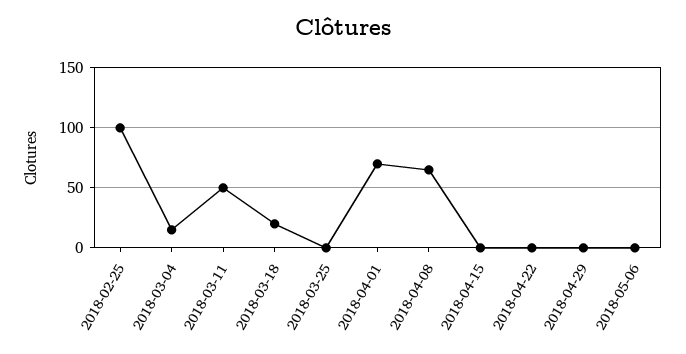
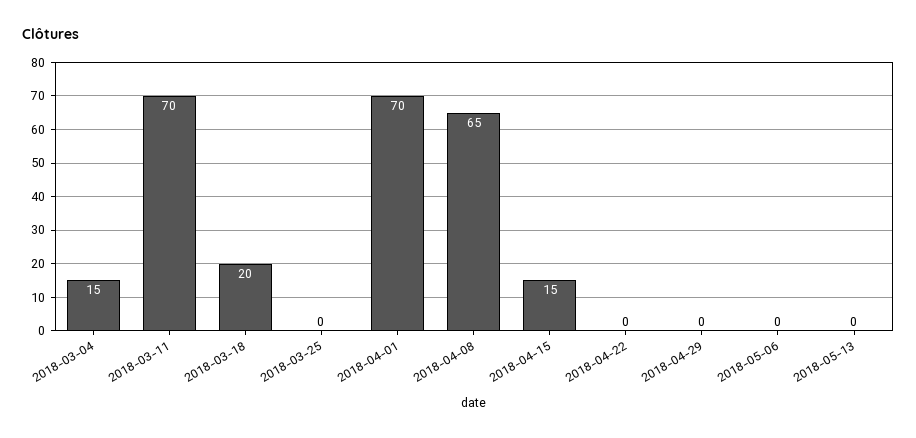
2018-02-25: 100 -> none
2018-03-11: 50 -> 70
2018-04-15: 0 -> 15
2018-05-13: none -> 0

